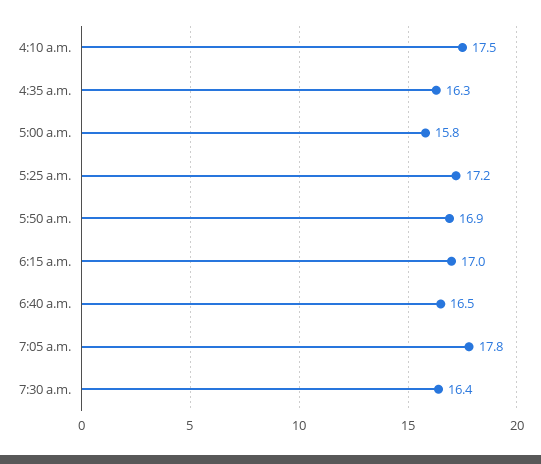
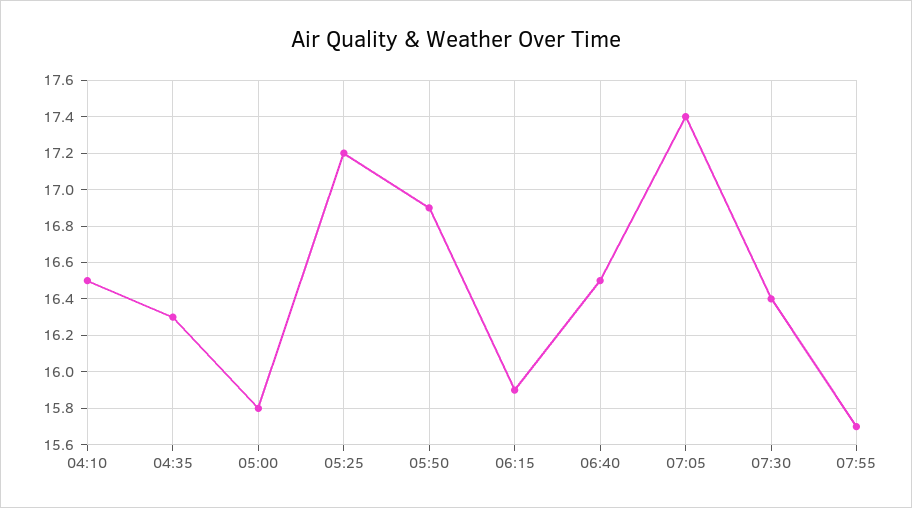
4:10 a.m.: 17.5 -> 16.5
6:15 a.m.: 17 -> 15.9
7:05 a.m.: 17.8 -> 17.4
07:55: none -> 15.7

